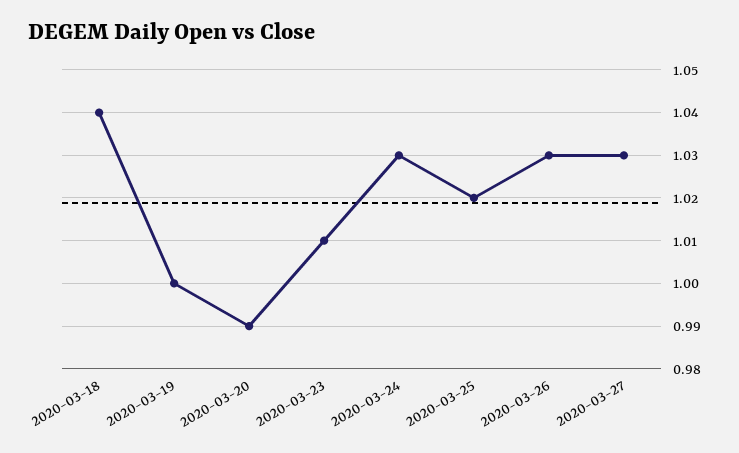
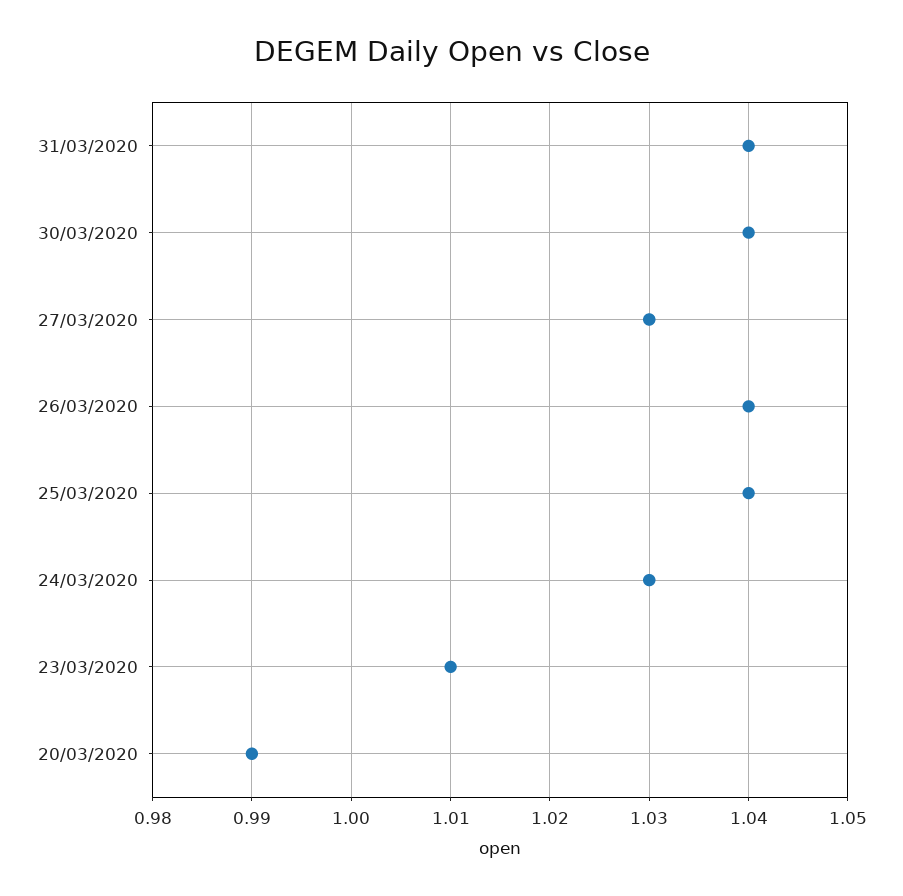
2020-03-18: 1.04 -> none
2020-03-19: 1 -> none
2020-03-25: 1.02 -> 1.04
2020-03-26: 1.03 -> 1.04
31/03/2020: none -> 1.04
30/03/2020: none -> 1.04

